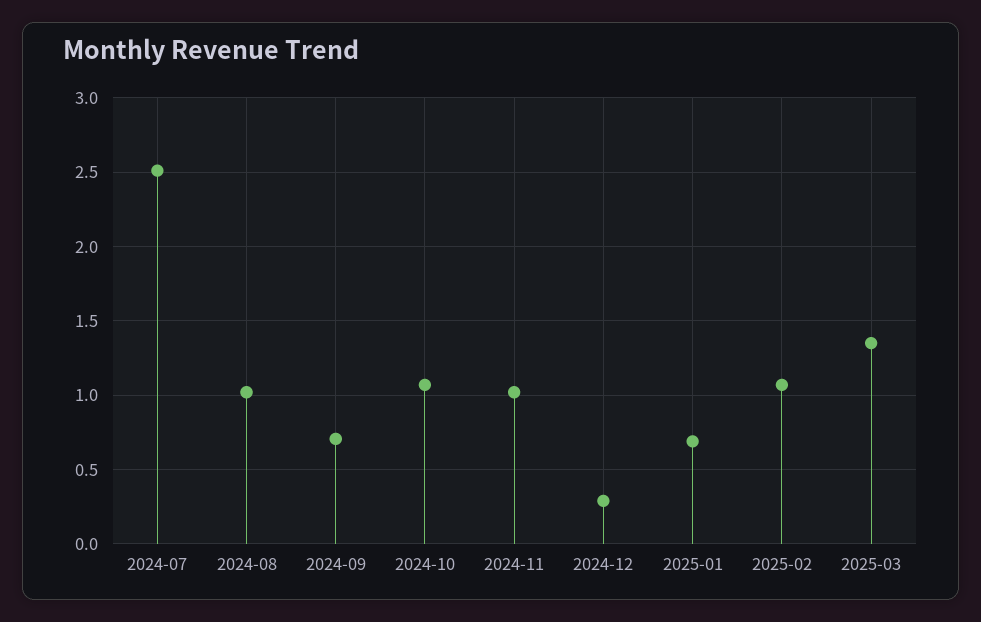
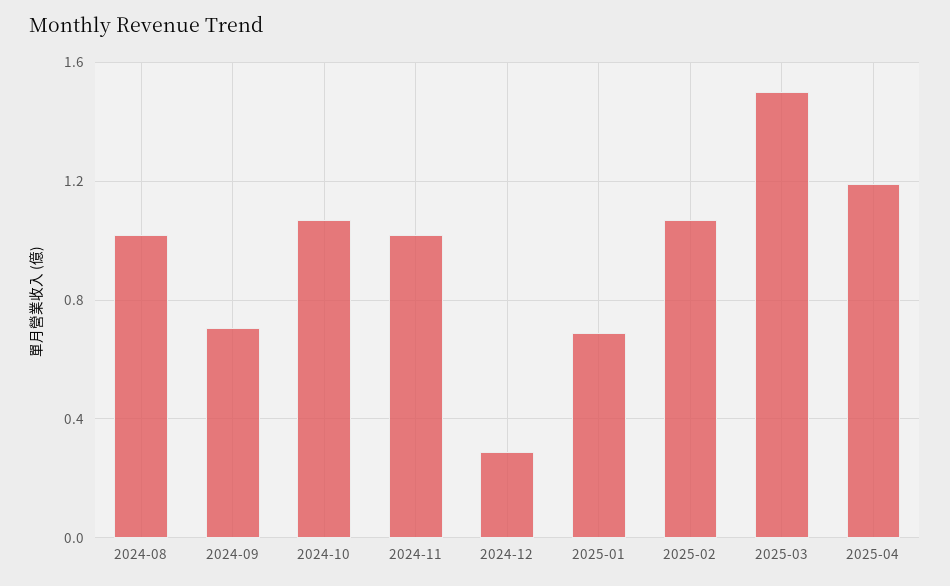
2024-07: 2.5 -> none
2025-03: 1.35 -> 1.5
2025-04: none -> 1.2

